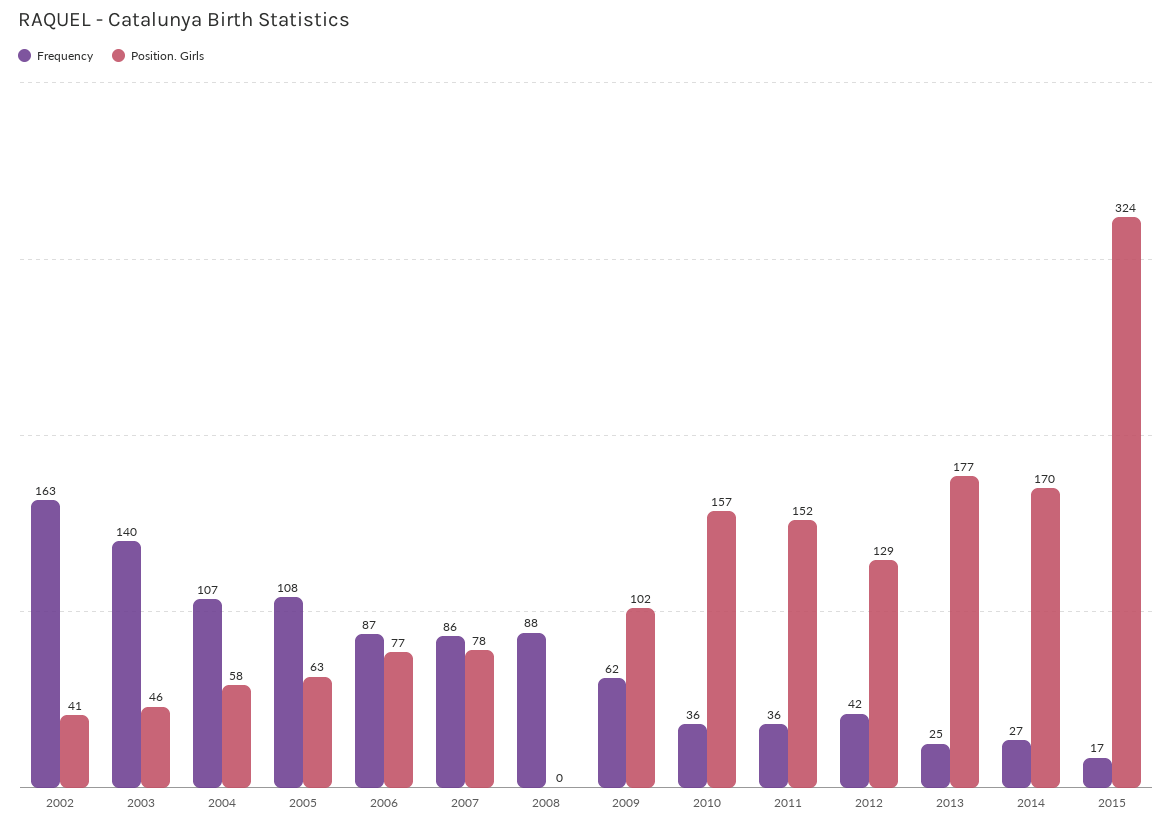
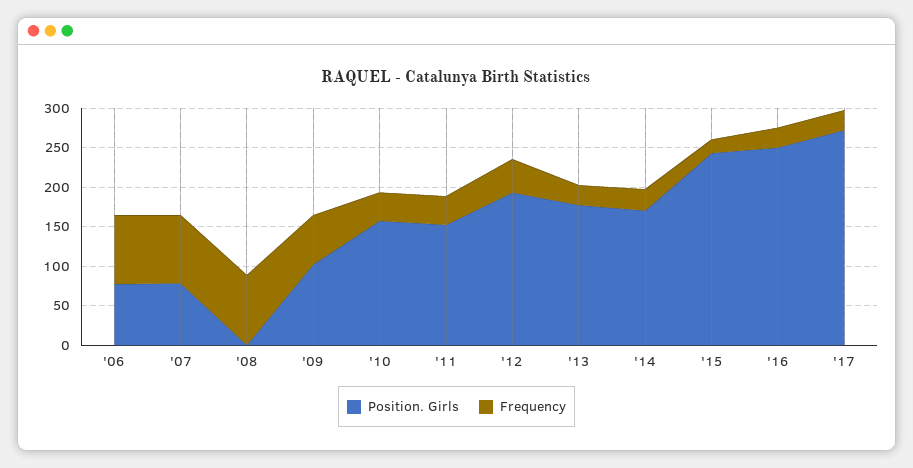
Frequency, 2002: 163 -> none
Position. Girls, 2002: 41 -> none
Frequency, 2003: 140 -> none
Position. Girls, 2003: 46 -> none
Frequency, 2004: 107 -> none
Position. Girls, 2004: 58 -> none
Frequency, 2005: 108 -> none
Position. Girls, 2005: 63 -> none
Position. Girls, 2012: 129 -> 200
Position. Girls, 2015: 324 -> 250
Position. Girls, '16: none -> 250
Frequency, '16: none -> 25
Position. Girls, '17: none -> 275
Frequency, '17: none -> 25

